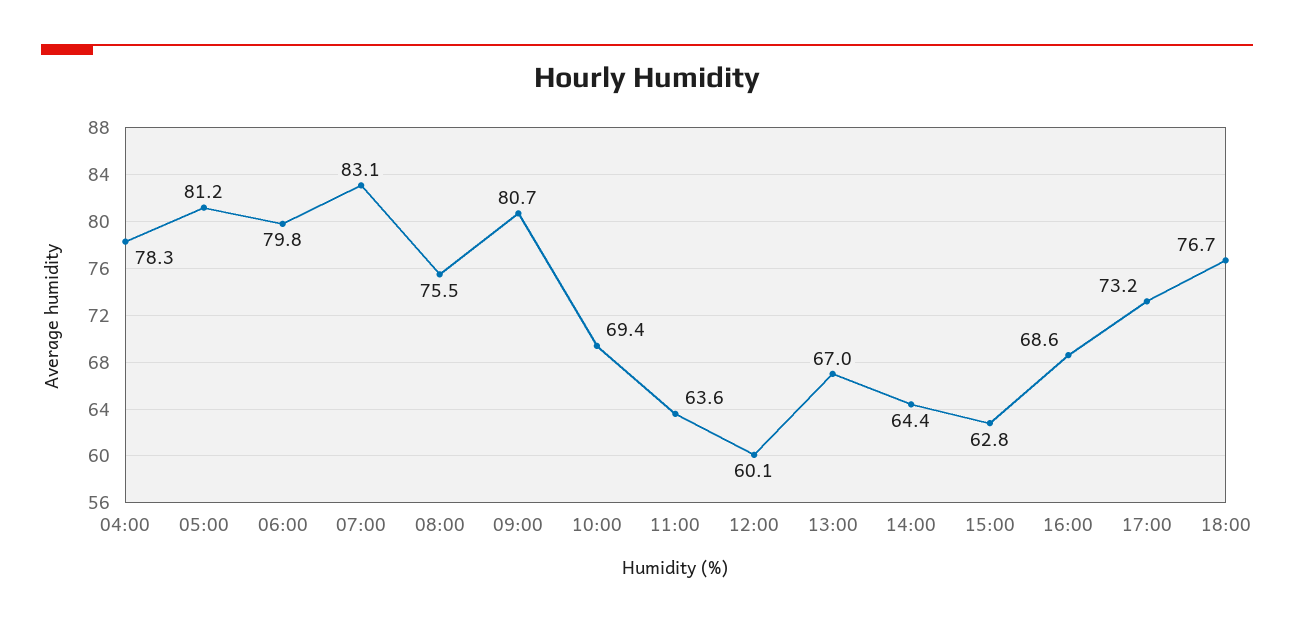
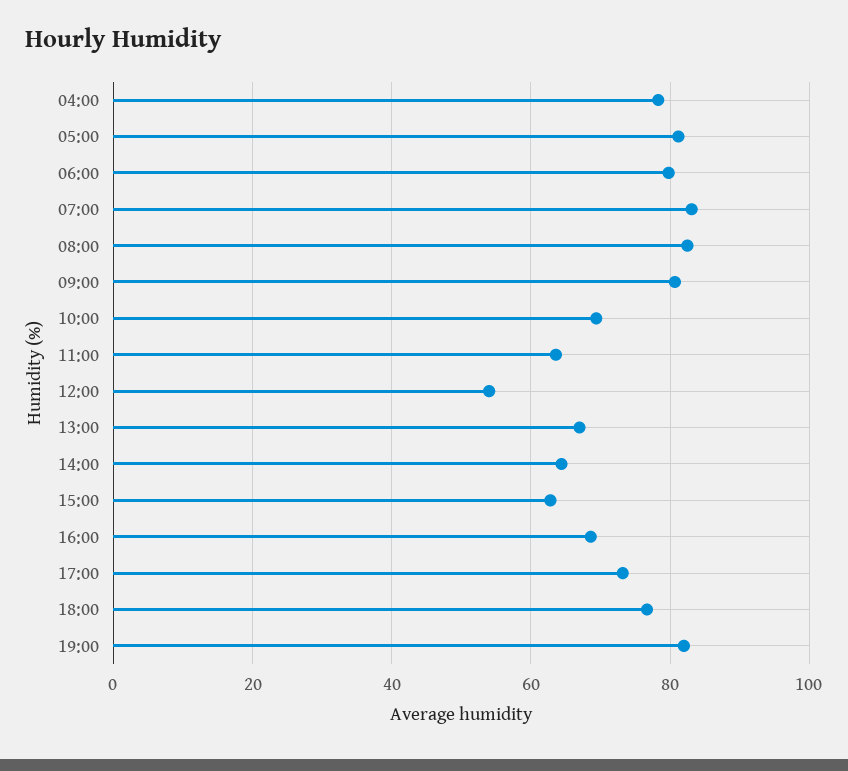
08:00: 75.5 -> 82
12:00: 60.1 -> 54
19:00: none -> 82

